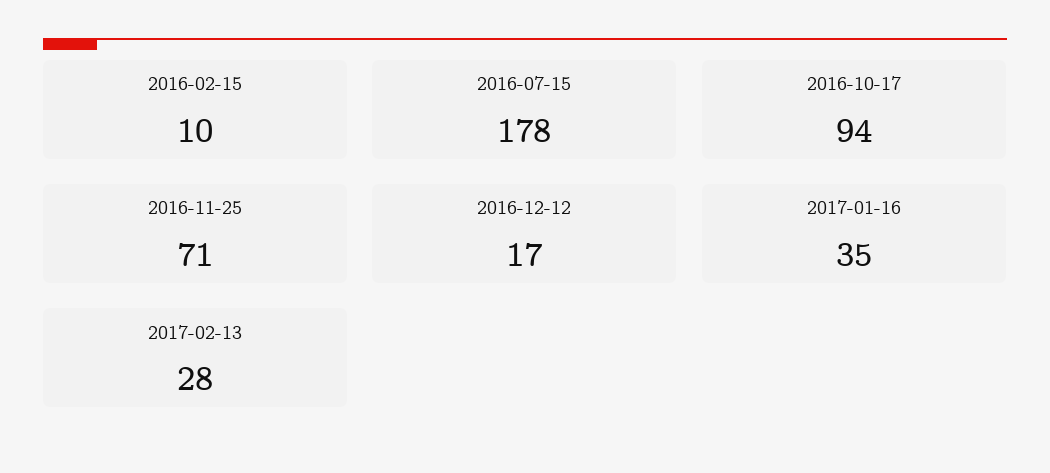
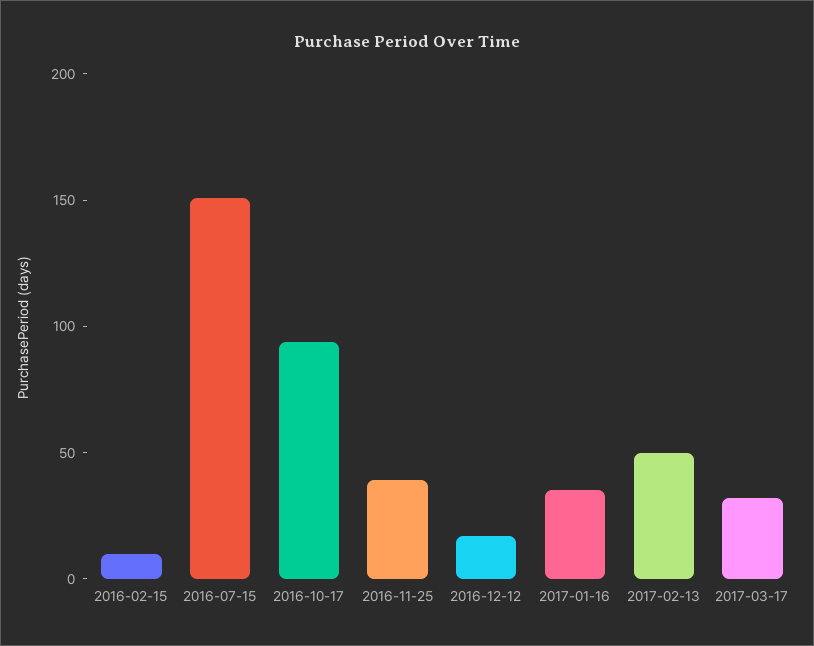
2016-07-15: 178 -> 150
2016-11-25: 71 -> 40
2017-02-13: 28 -> 50
2017-03-17: none -> 30

